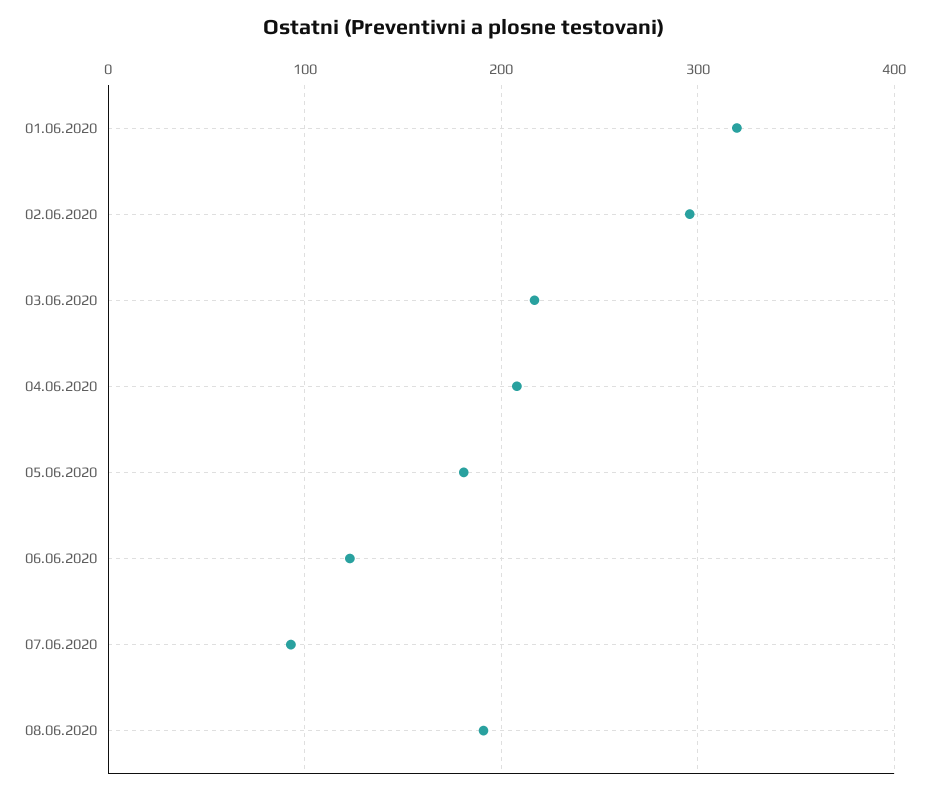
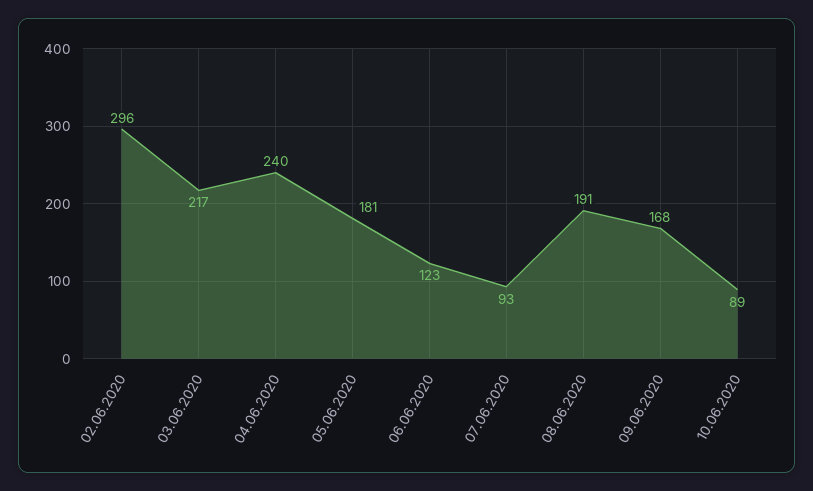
01.06.2020: 320 -> none
04.06.2020: 210 -> 240
09.06.2020: none -> 168
10.06.2020: none -> 89

